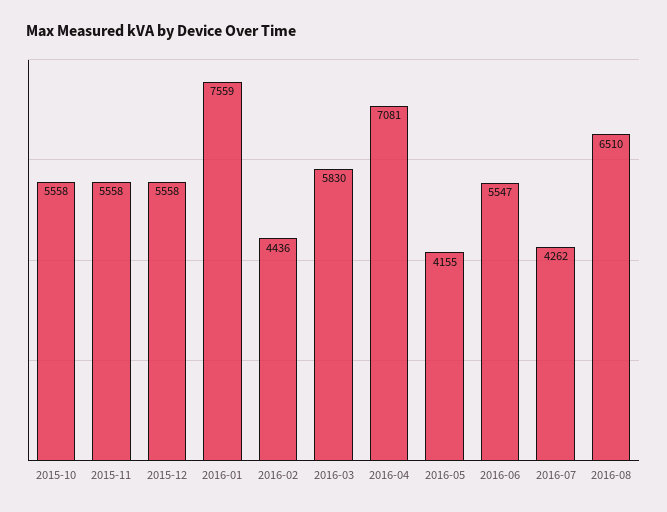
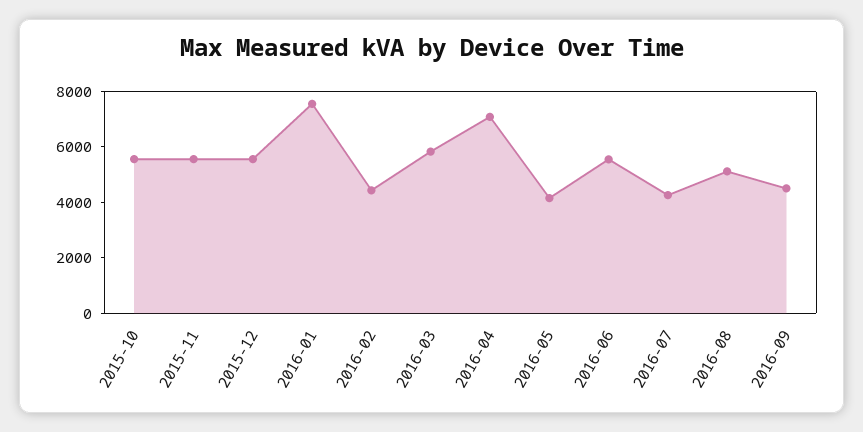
2016-08: 6510 -> 5000
2016-09: none -> 4500

